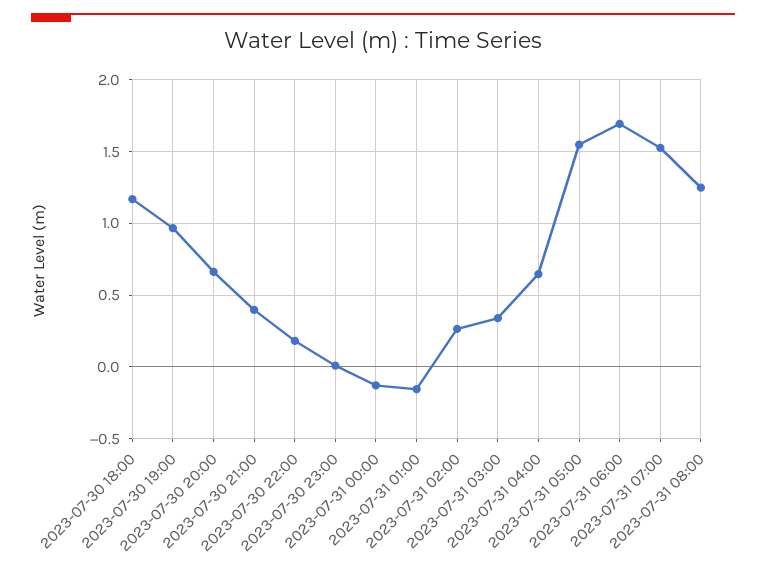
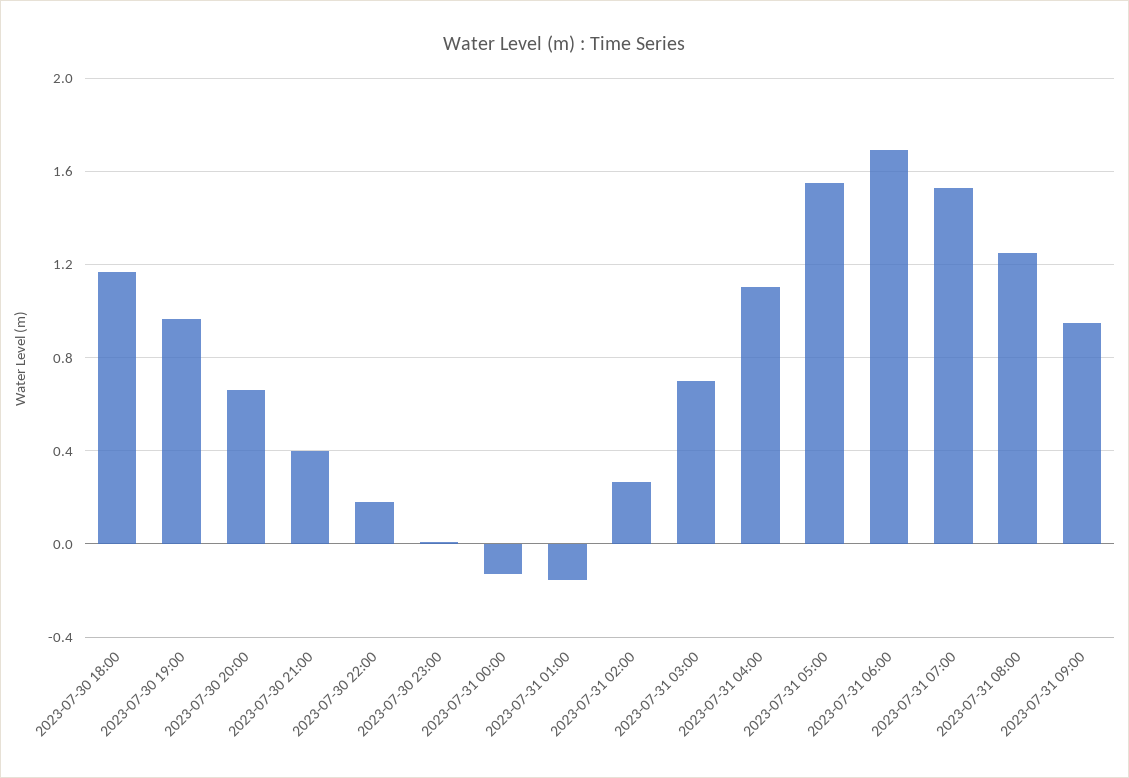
2023-07-31 03:00: 0.35 -> 0.7
2023-07-31 04:00: 0.65 -> 1.1
2023-07-31 09:00: none -> 0.95

